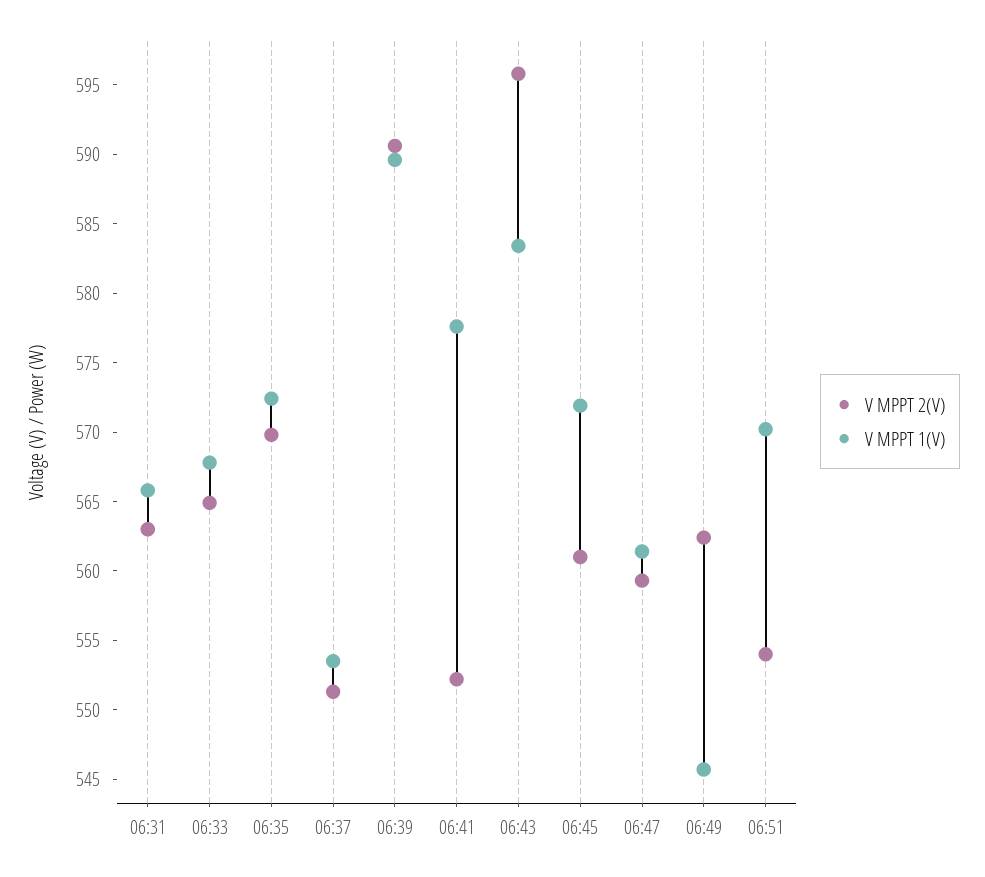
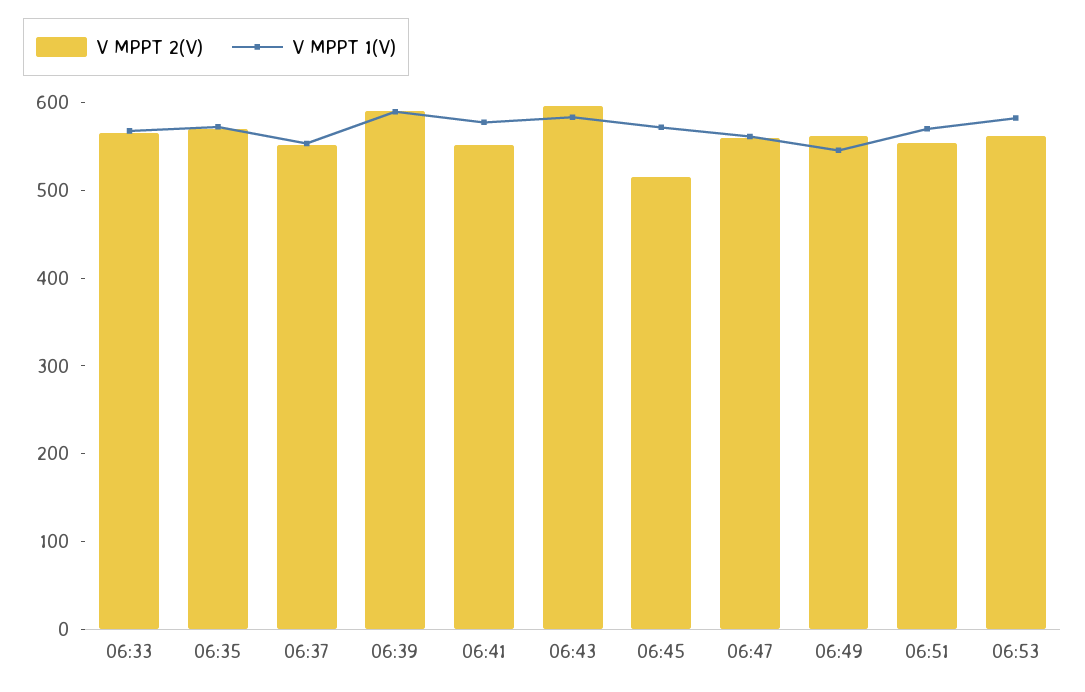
V MPPT 2(V), 06:31: 563 -> none
V MPPT 1(V), 06:31: 566 -> none
V MPPT 2(V), 06:45: 561 -> 520
V MPPT 2(V), 06:53: none -> 560
V MPPT 1(V), 06:53: none -> 580

